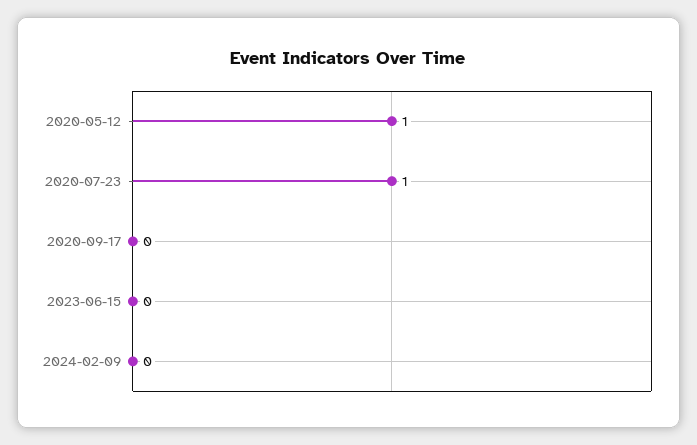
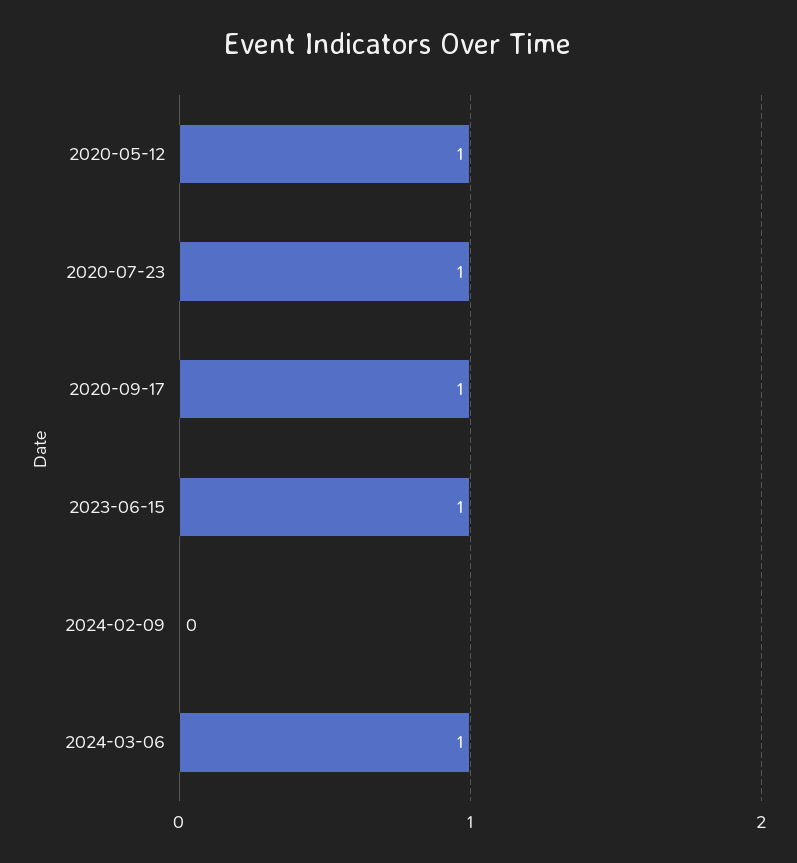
2020-09-17: 0 -> 1
2023-06-15: 0 -> 1
2024-03-06: none -> 1

